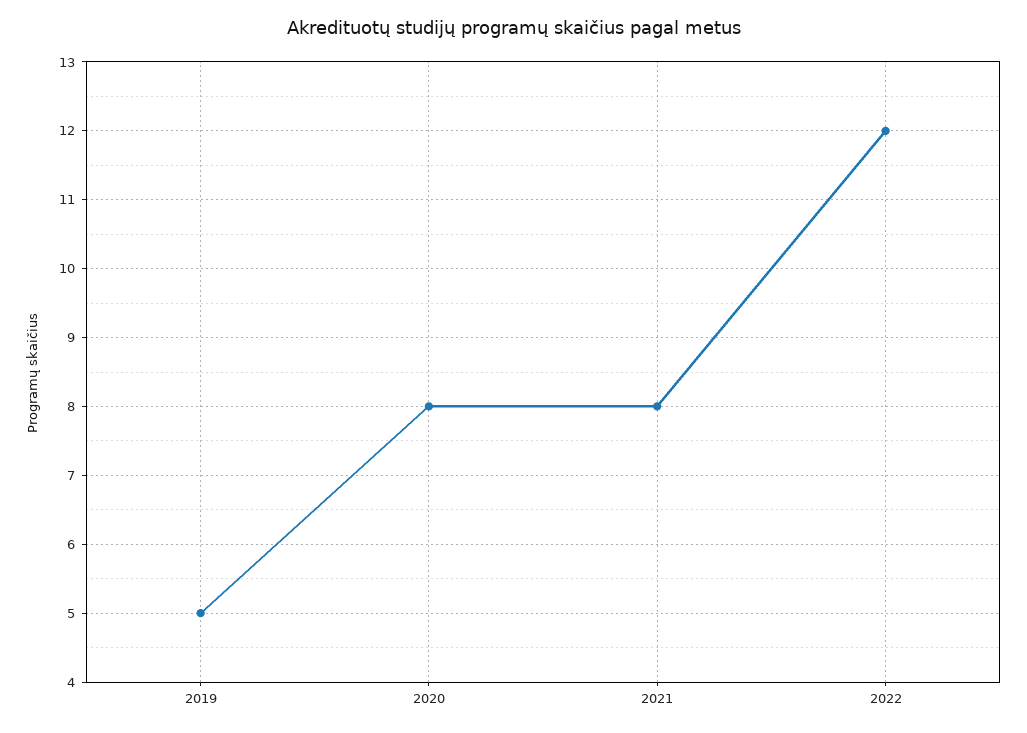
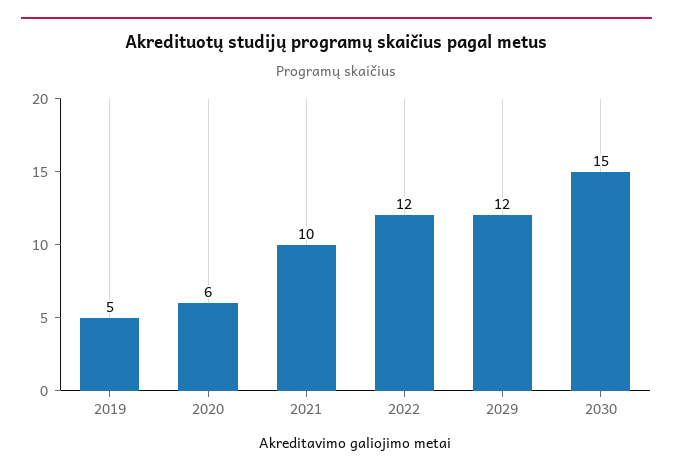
2020: 8 -> 6
2021: 8 -> 10
2029: none -> 12
2030: none -> 15

